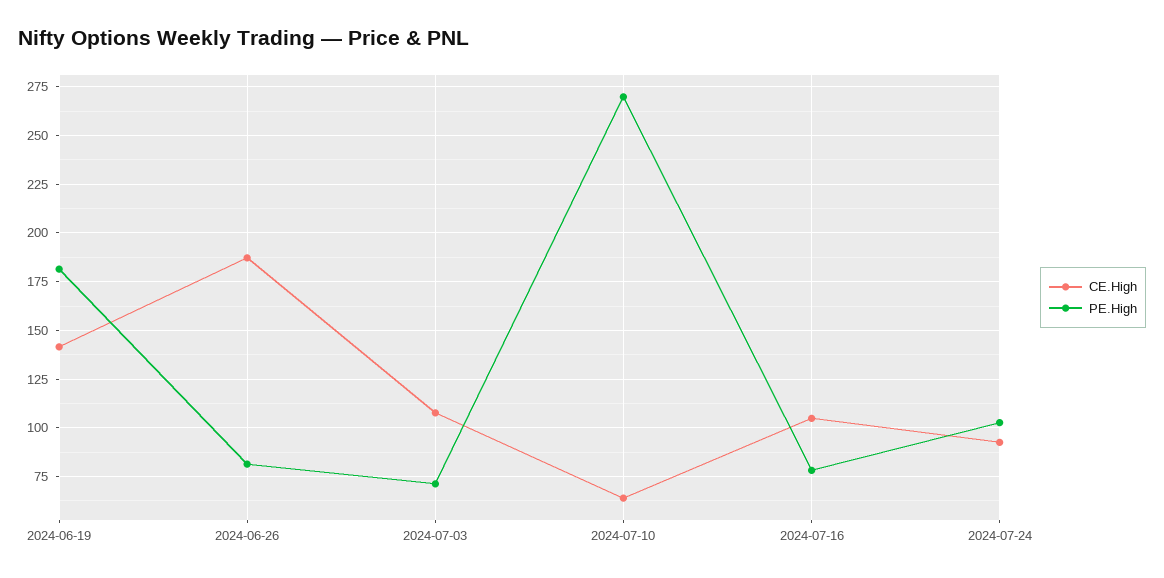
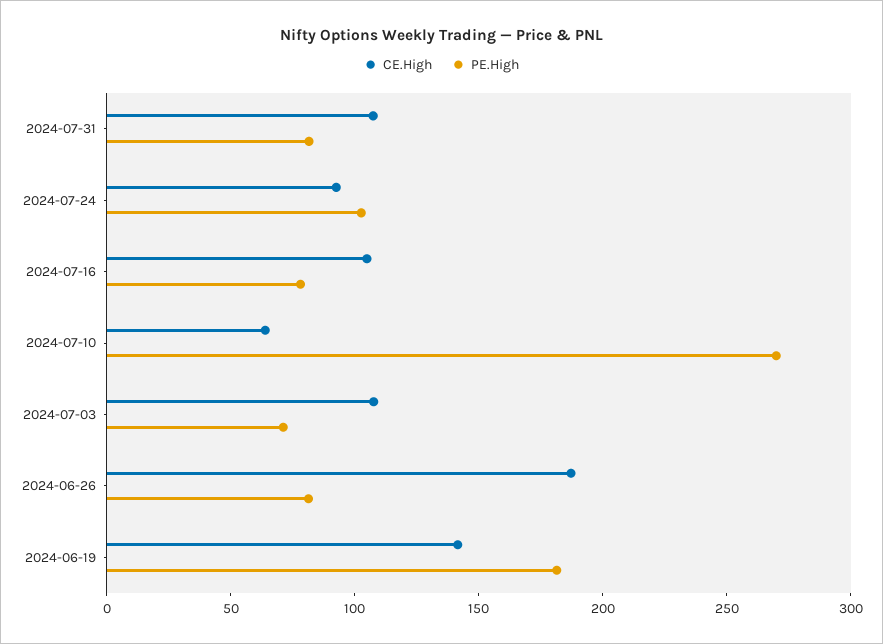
CE.High, 2024-07-31: none -> 110
PE.High, 2024-07-31: none -> 80

